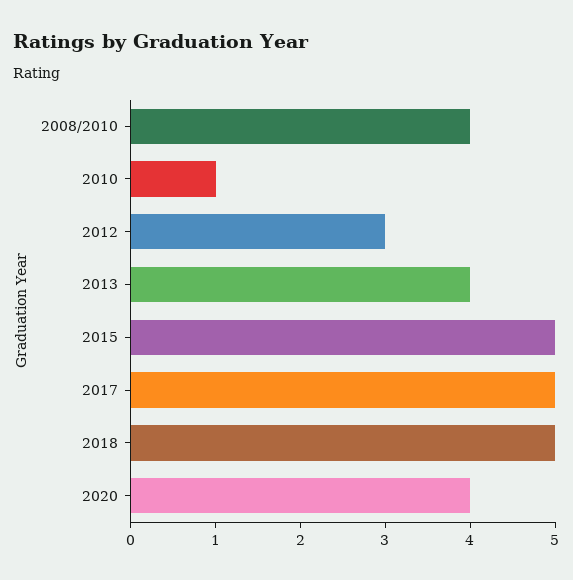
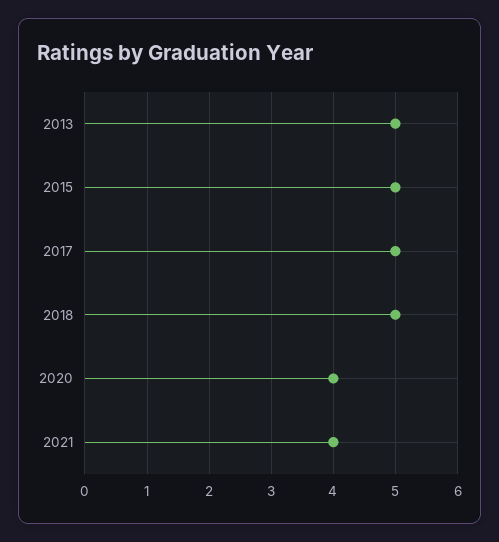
2008/2010: 4 -> none
2010: 1 -> none
2012: 3 -> none
2013: 4 -> 5
2021: none -> 4

